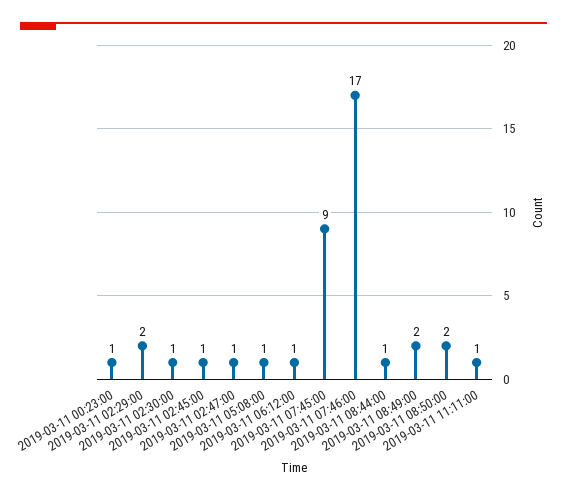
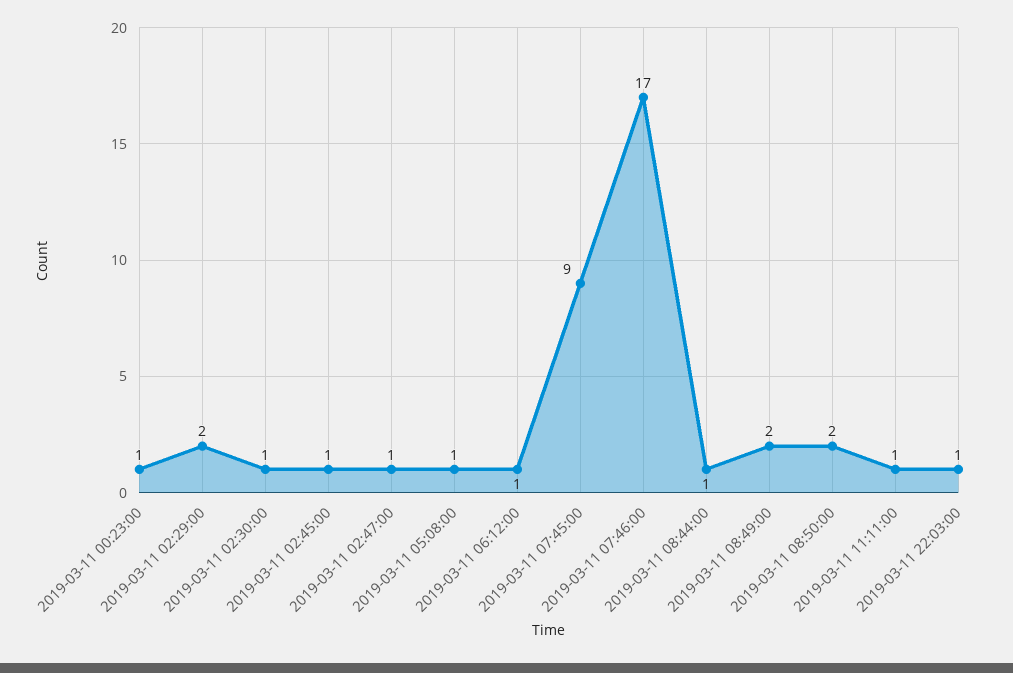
2019-03-11 22:03:00: none -> 1

